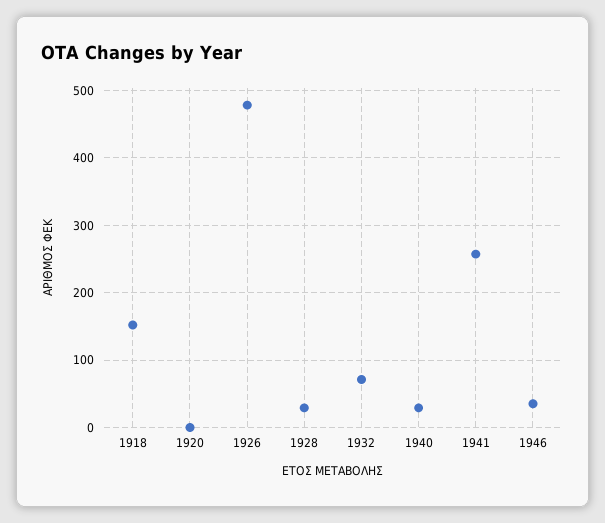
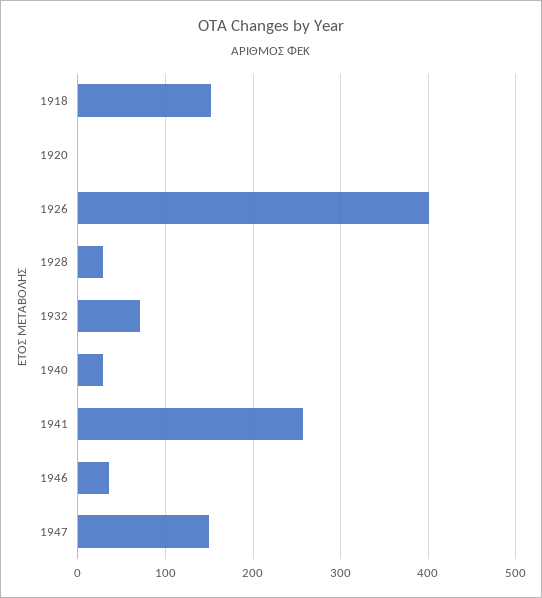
1926: 480 -> 400
1947: none -> 150

